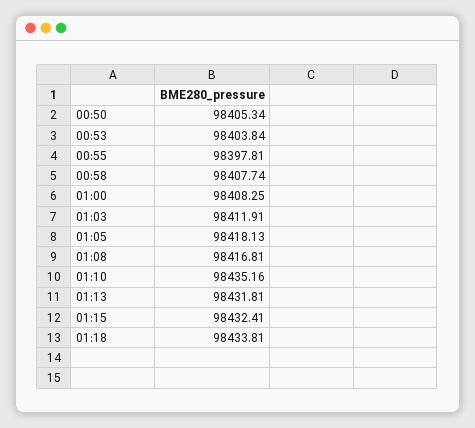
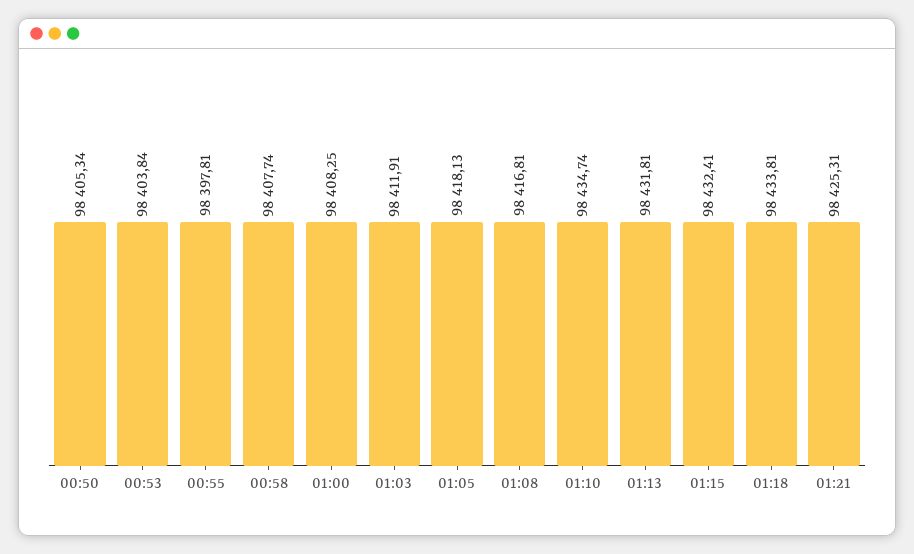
01:10: 98435.16 -> 98434.74
01:21: none -> 98425.31

